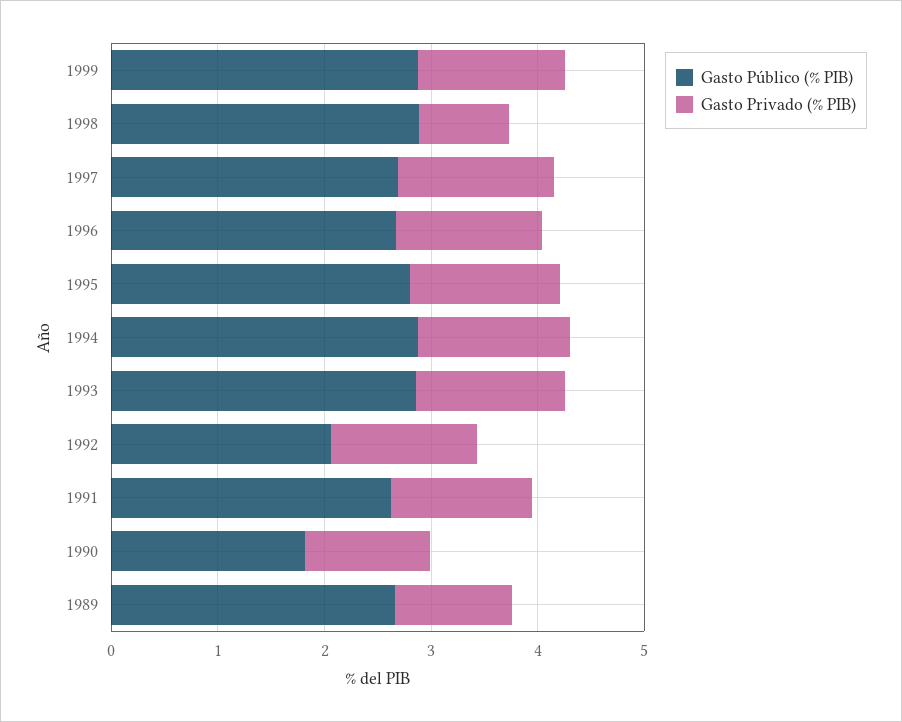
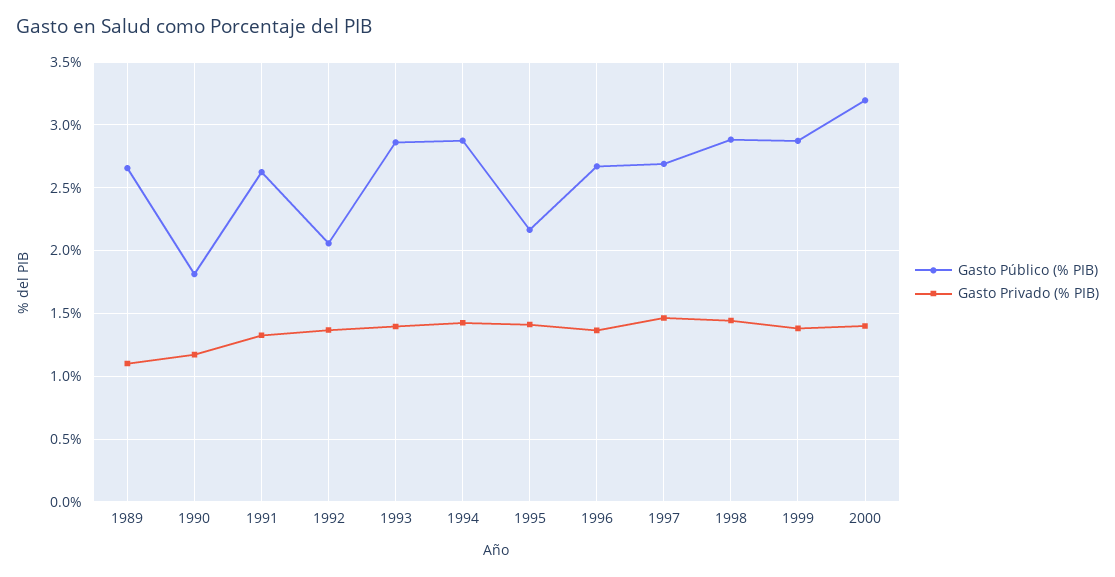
Gasto Privado (% PIB), 1998: 0.8 -> 1.45
Gasto Público (% PIB), 1995: 2.8 -> 2.15
Gasto Público (% PIB), 2000: none -> 3.2
Gasto Privado (% PIB), 2000: none -> 1.4

